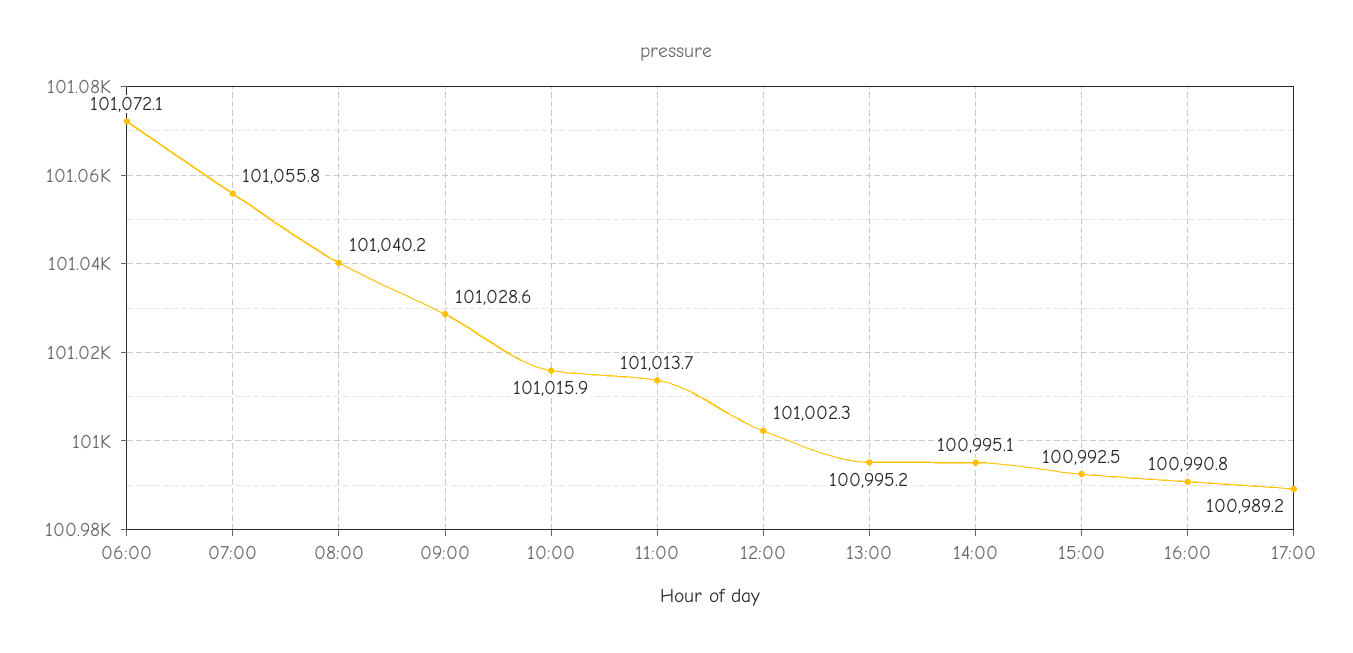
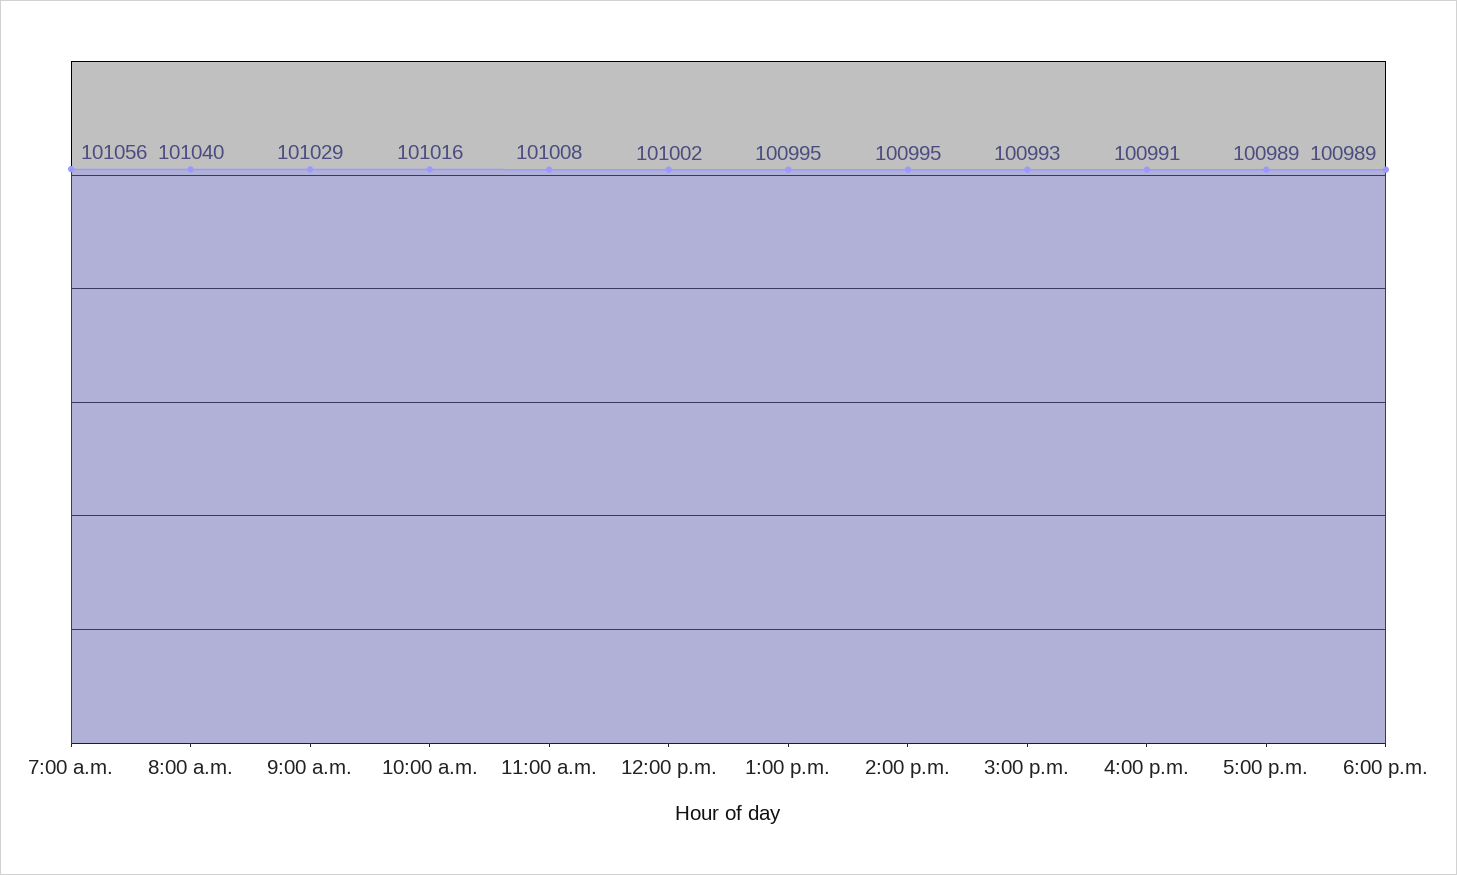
06:00: 101072.1 -> none
11:00: 101013.7 -> 101008
6:00 p.m.: none -> 100989

